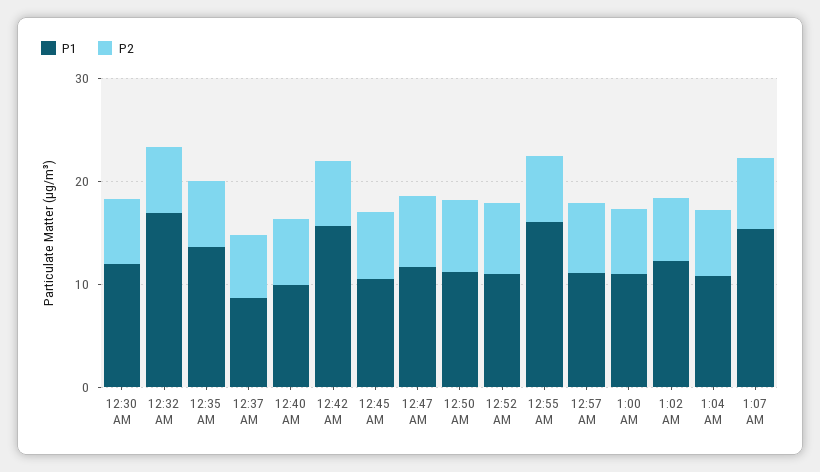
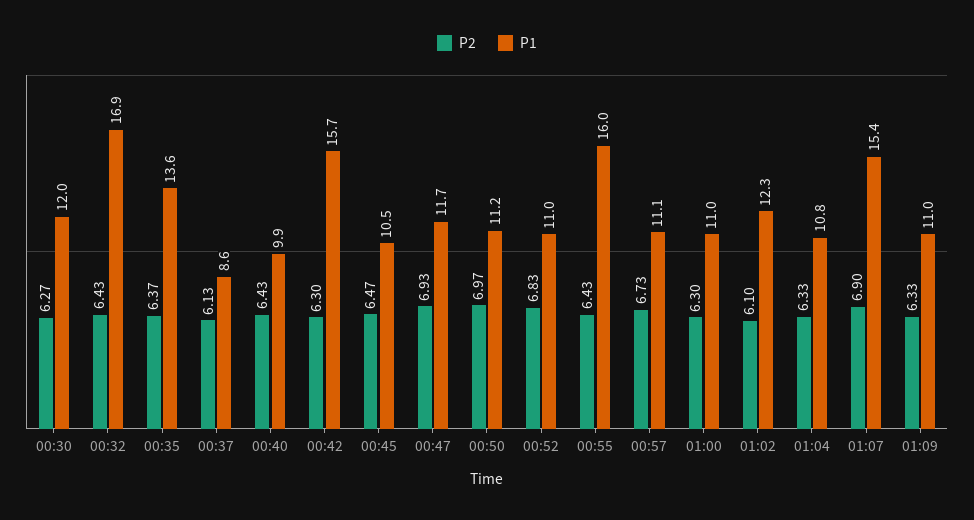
P2, 01:09: none -> 6.33
P1, 01:09: none -> 11

